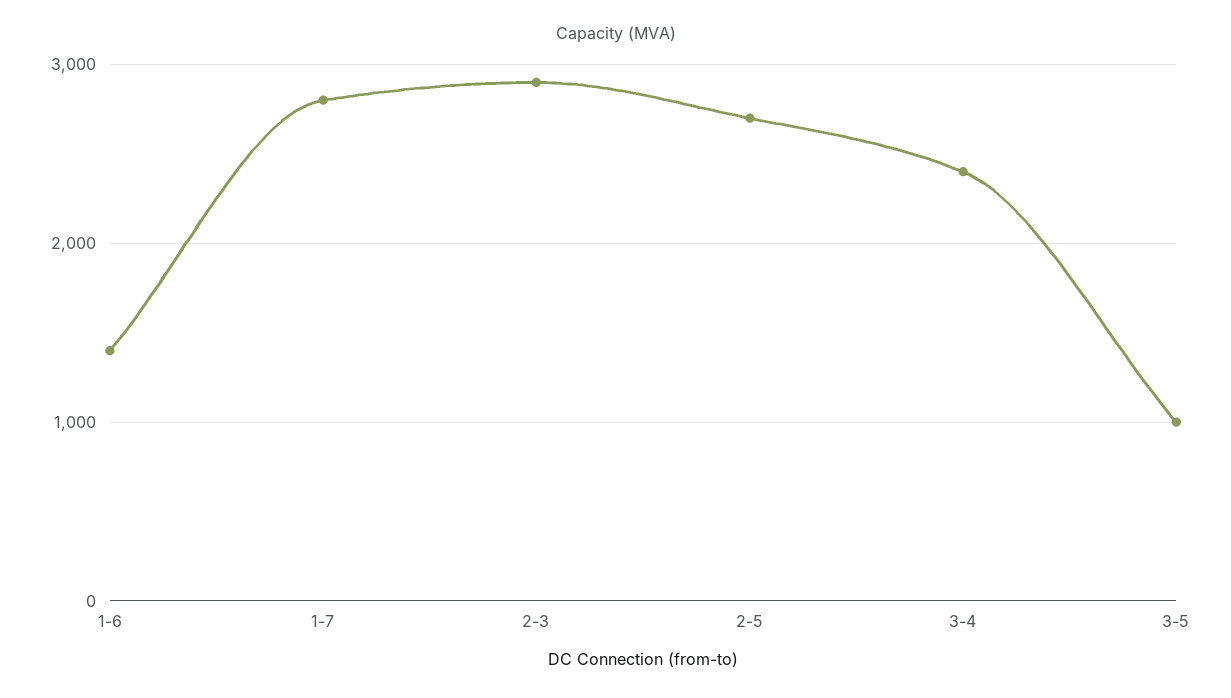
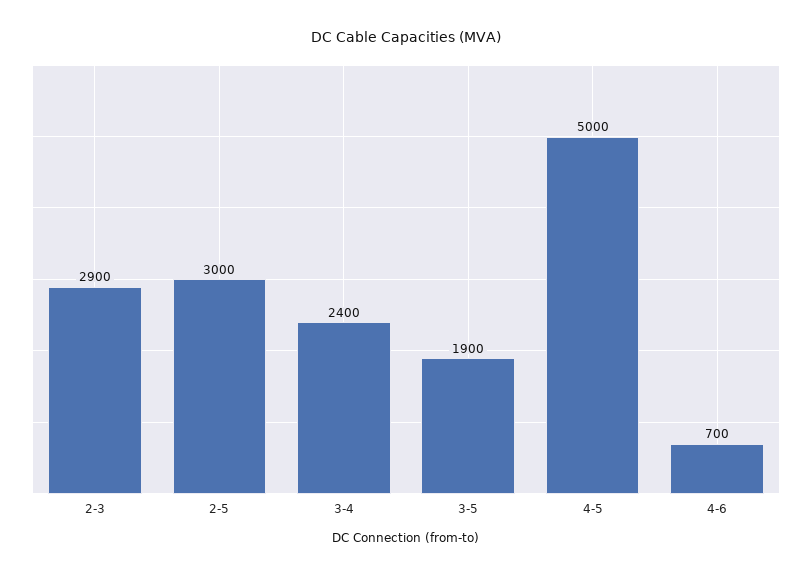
1-6: 1400 -> none
1-7: 2800 -> none
2-5: 2700 -> 3000
3-5: 1000 -> 1900
4-5: none -> 5000
4-6: none -> 700

